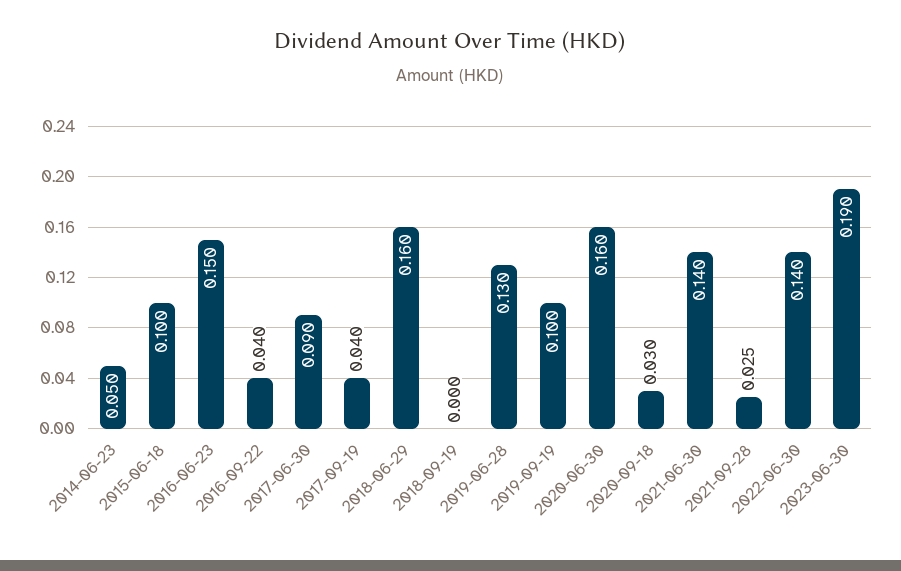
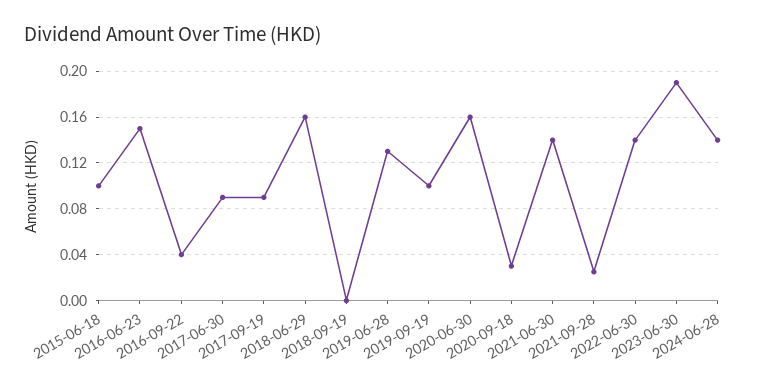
2014-06-23: 0.05 -> none
2017-09-19: 0.04 -> 0.09
2024-06-28: none -> 0.14

